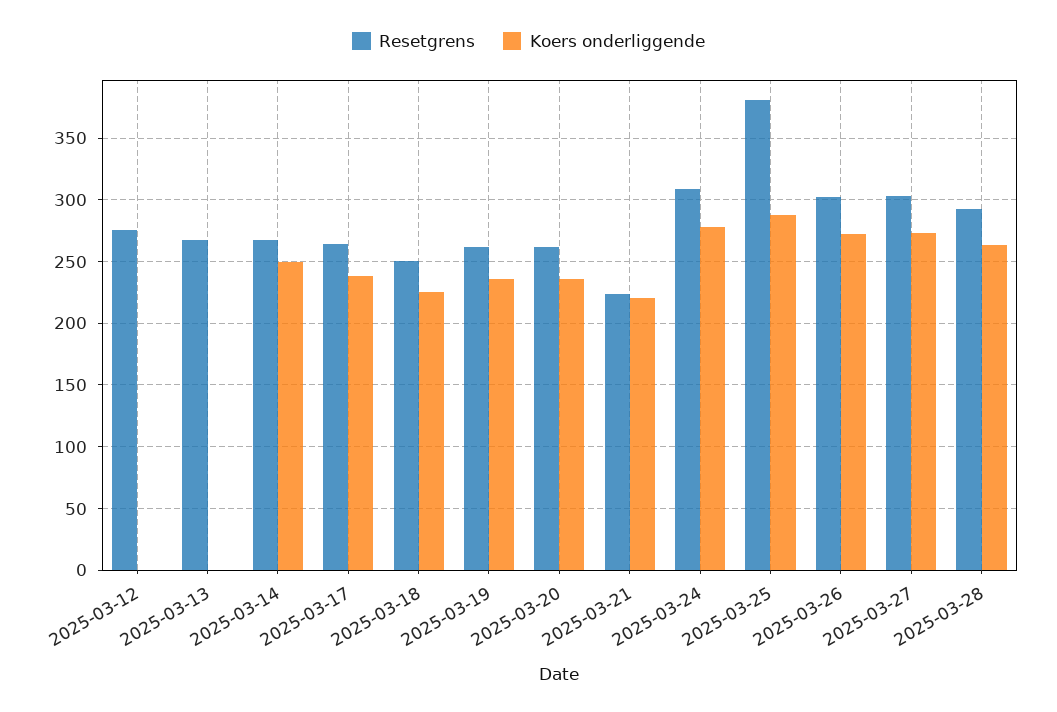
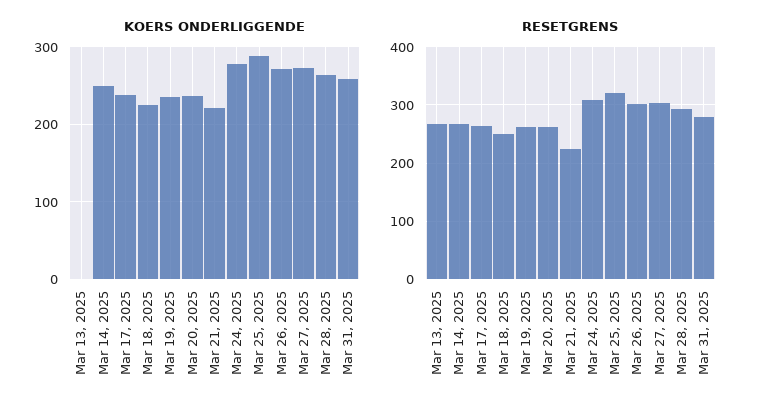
Resetgrens, 2025-03-12: 275 -> none
Koers onderliggende, 2025-03-12: 0 -> none
Resetgrens, 2025-03-25: 380 -> 320
Koers onderliggende, Mar 31, 2025: none -> 260
Resetgrens, Mar 31, 2025: none -> 280

